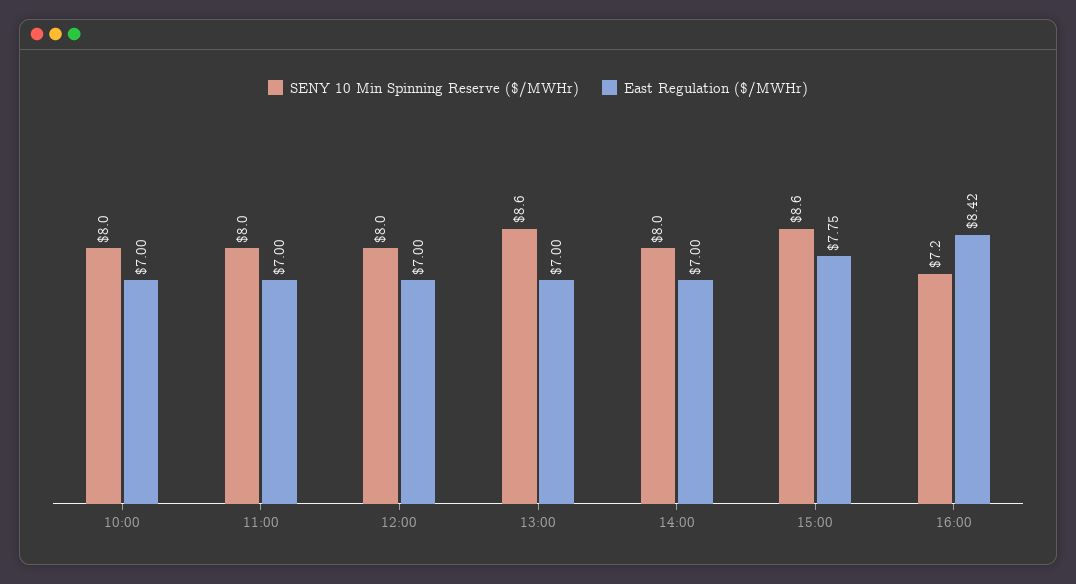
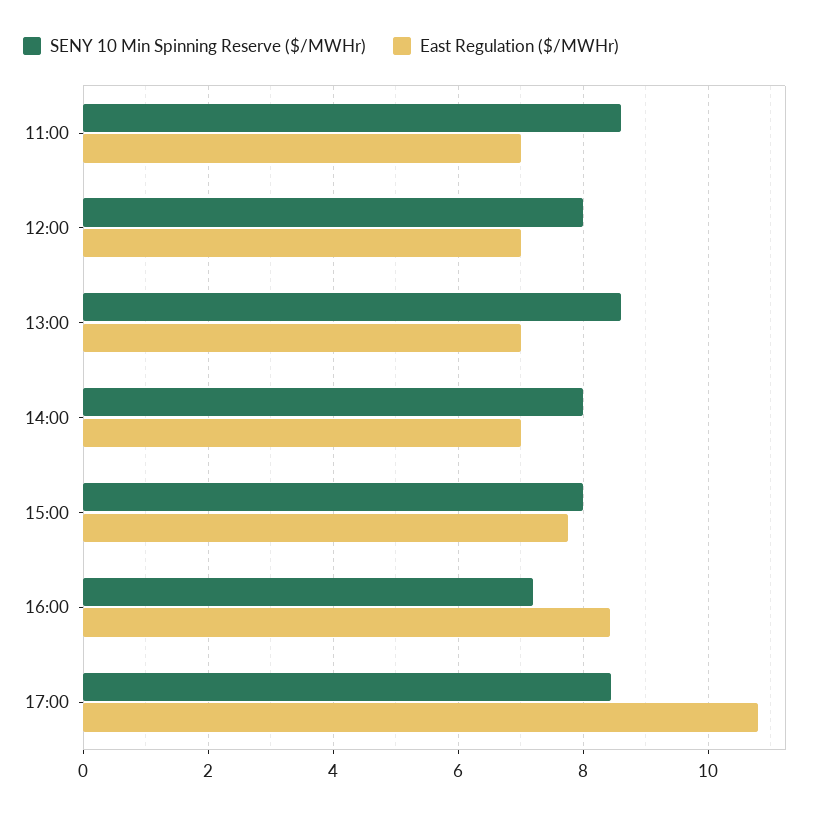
SENY 10 Min Spinning Reserve ($/MWHr), 10:00: 8 -> none
East Regulation ($/MWHr), 10:00: 7 -> none
SENY 10 Min Spinning Reserve ($/MWHr), 11:00: 8 -> 8.6
SENY 10 Min Spinning Reserve ($/MWHr), 15:00: 8.6 -> 8
SENY 10 Min Spinning Reserve ($/MWHr), 17:00: none -> 8.4
East Regulation ($/MWHr), 17:00: none -> 10.8

